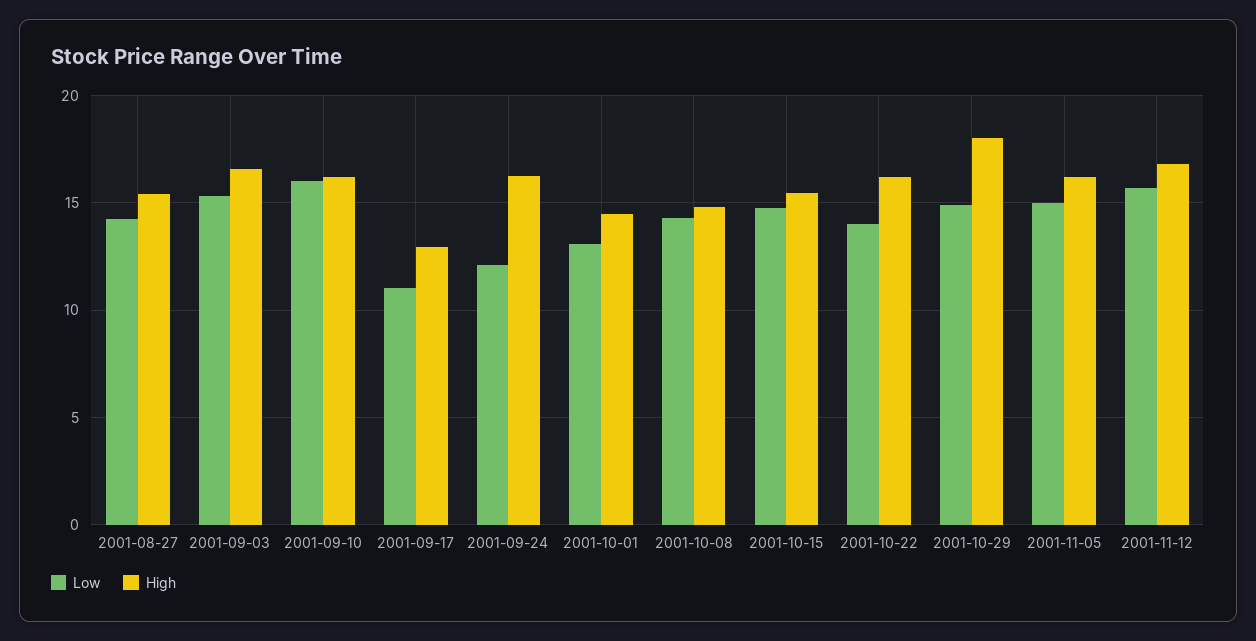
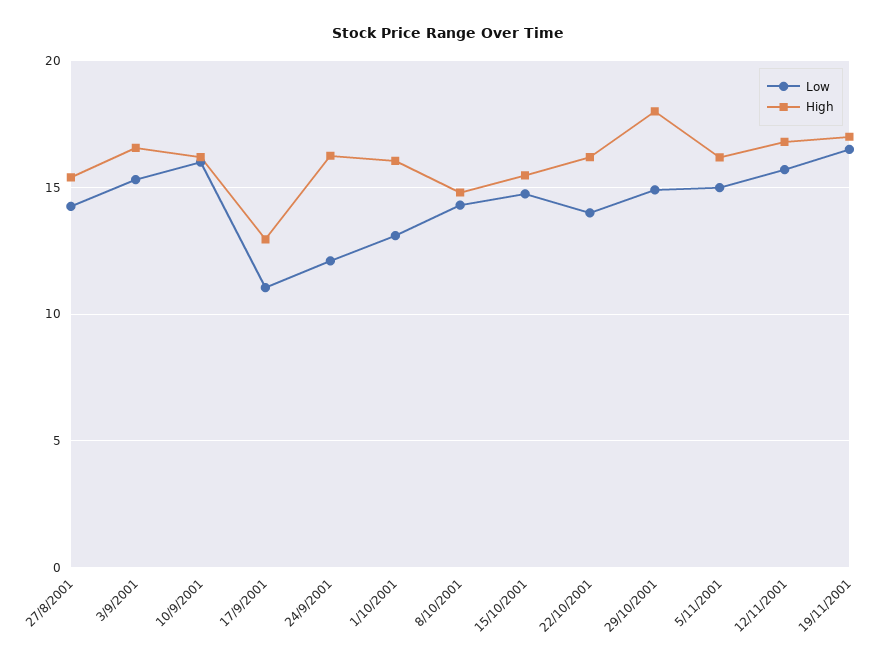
High, 2001-10-01: 14.5 -> 16
Low, 19/11/2001: none -> 16.5
High, 19/11/2001: none -> 17

